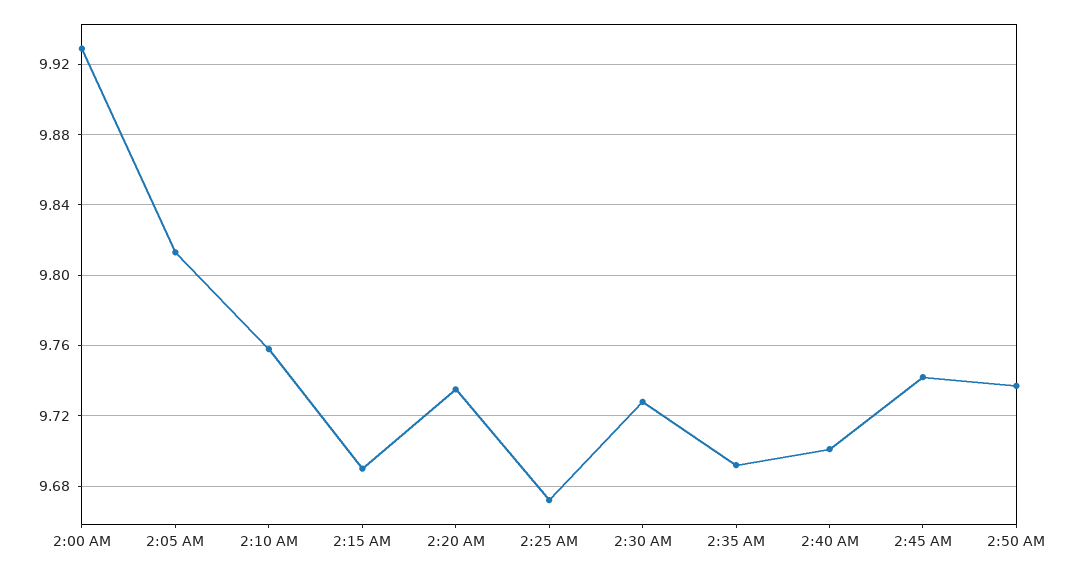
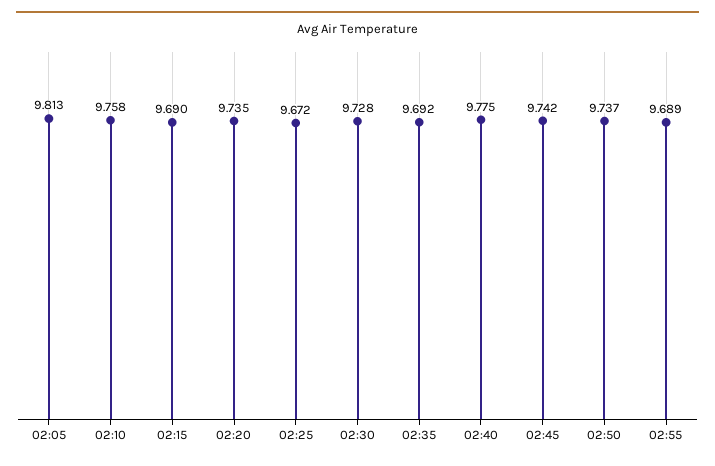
2:00 AM: 9.93 -> none
2:40 AM: 9.7 -> 9.775
02:55: none -> 9.689

